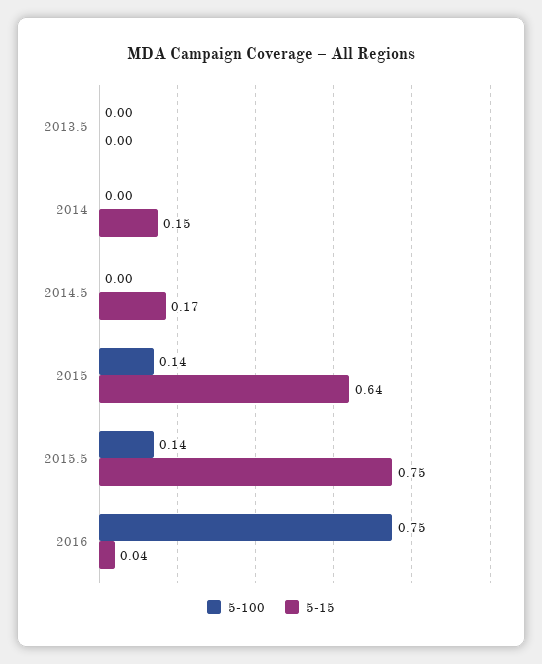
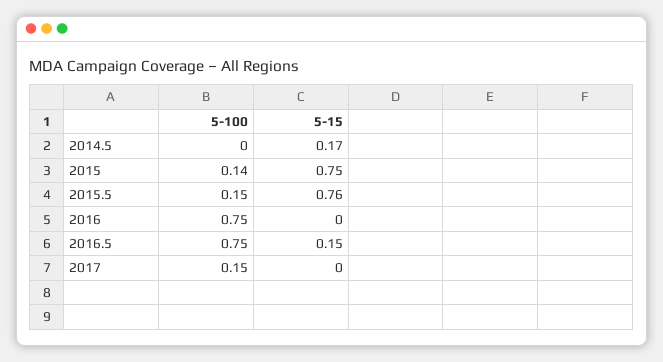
5-100, 2013.5: 0 -> none
5-15, 2013.5: 0 -> none
5-100, 2014: 0 -> none
5-15, 2014: 0.15 -> none
5-15, 2015: 0.64 -> 0.75
5-100, 2015.5: 0.14 -> 0.15
5-15, 2015.5: 0.75 -> 0.76
5-15, 2016: 0.04 -> 0
5-100, 2016.5: none -> 0.75
5-15, 2016.5: none -> 0.15
5-100, 2017: none -> 0.15
5-15, 2017: none -> 0

